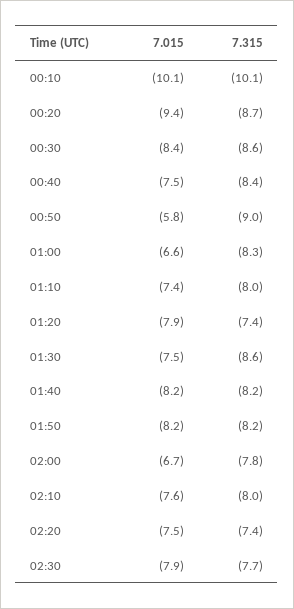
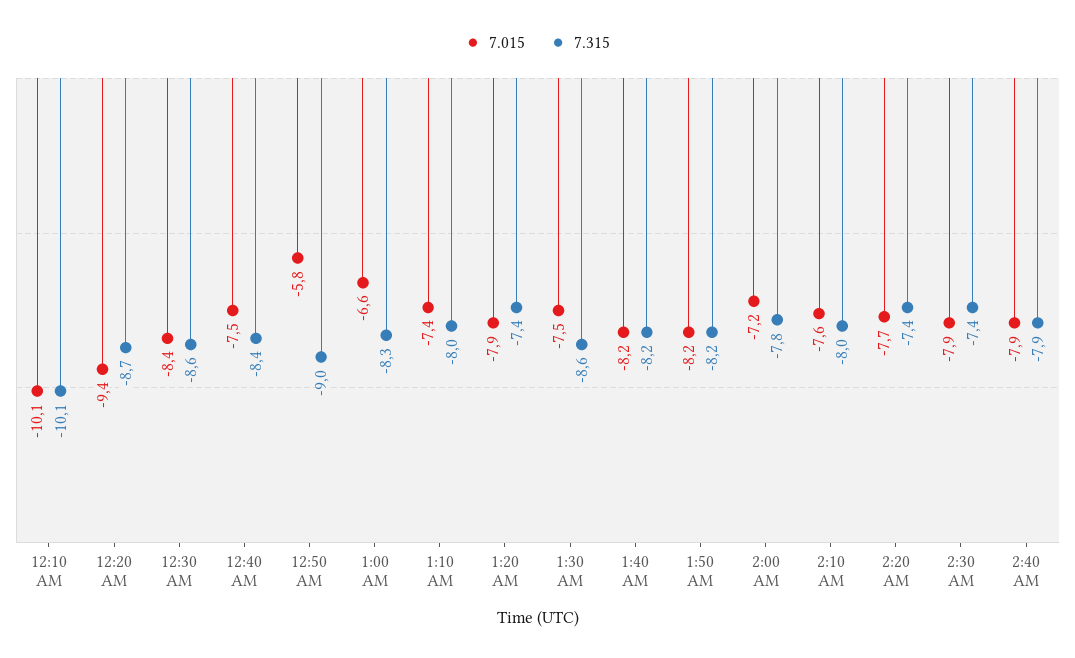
7.015, 02:00: -6.7 -> -7.2
7.015, 02:20: -7.5 -> -7.7
7.315, 02:30: -7.7 -> -7.4
7.015, 2:40 AM: none -> -7.9
7.315, 2:40 AM: none -> -7.9

